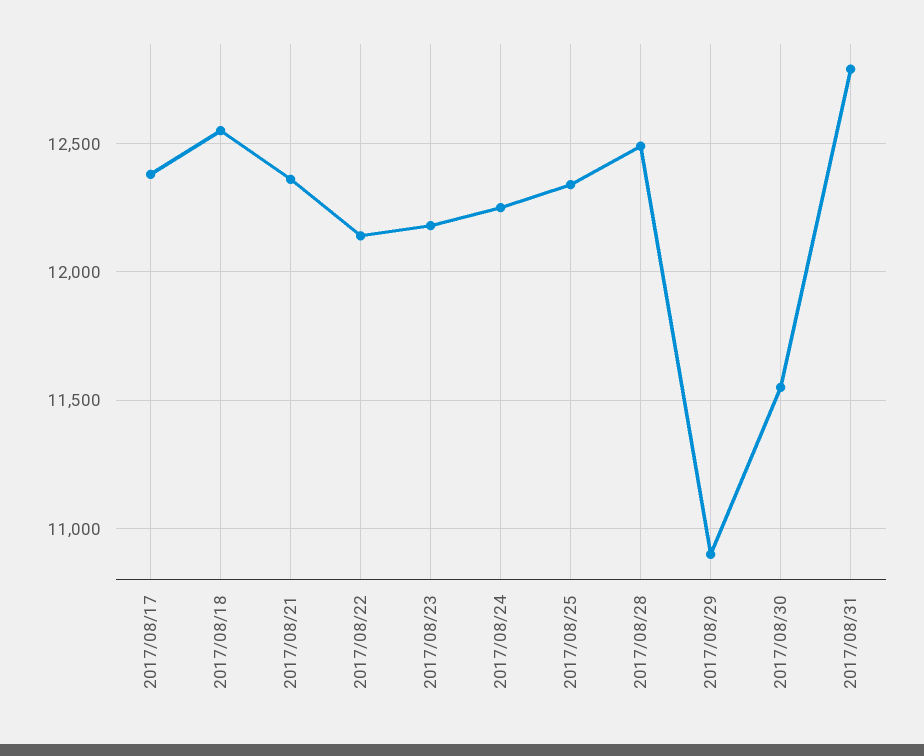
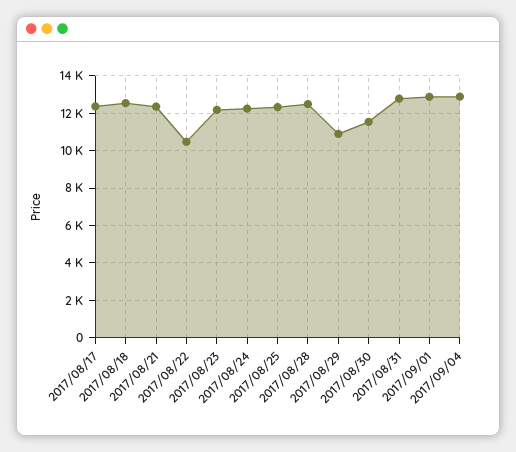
2017/08/22: 12150 -> 10500
2017/09/01: none -> 13000
2017/09/04: none -> 13000

